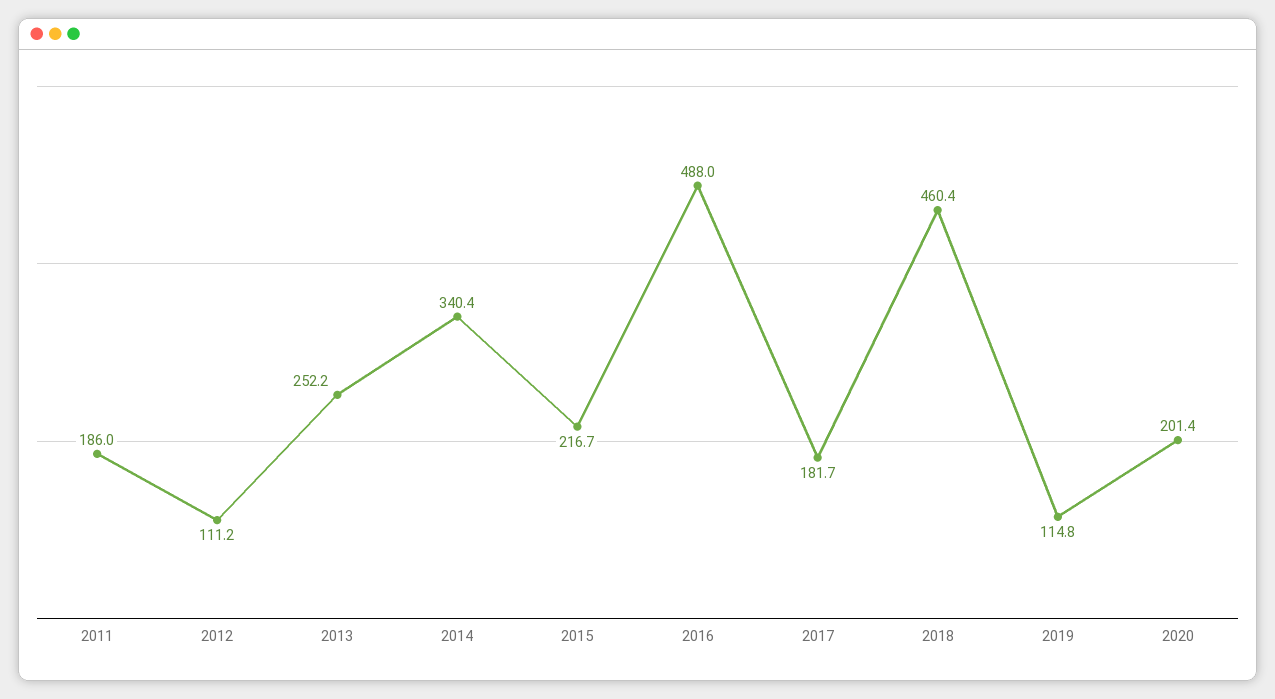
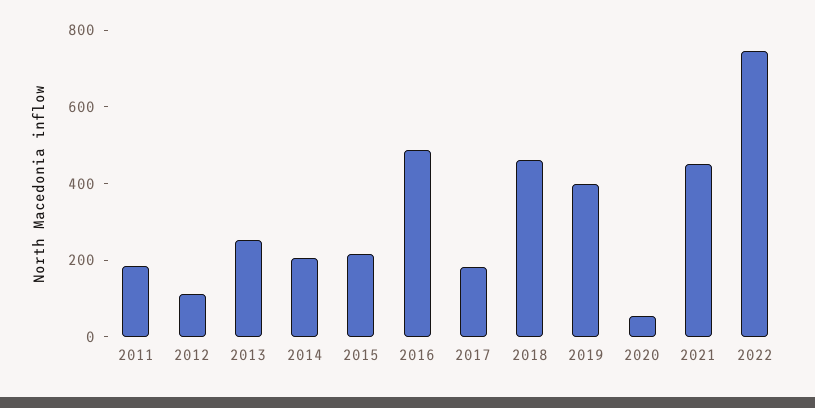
2014: 340.4 -> 200
2019: 114.8 -> 400
2020: 201.4 -> 50
2021: none -> 450
2022: none -> 750

